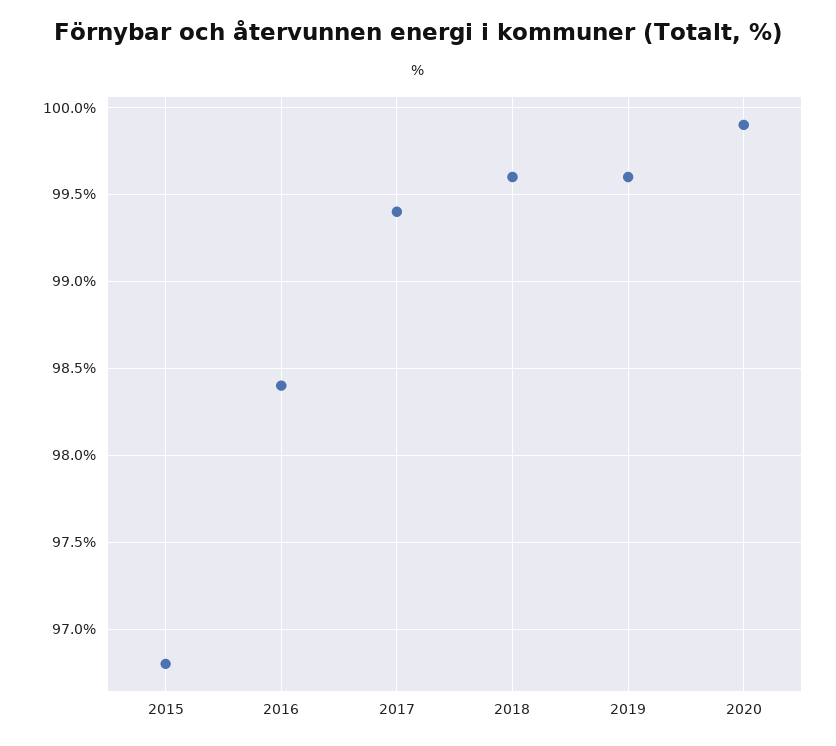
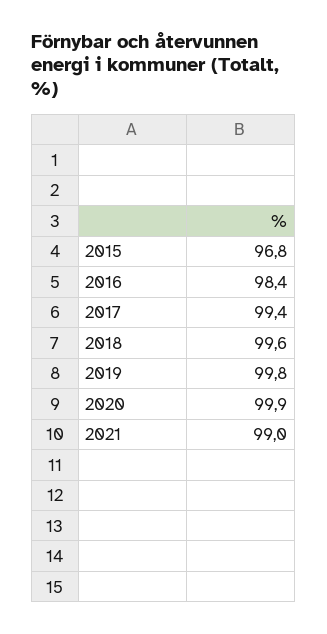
2019: 99.6 -> 99.8
2021: none -> 99

